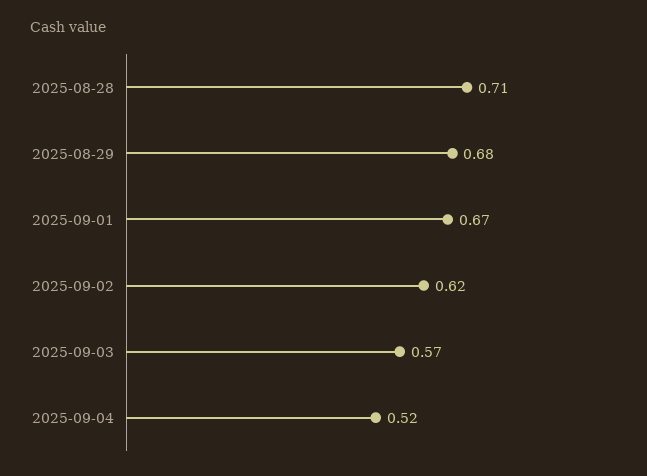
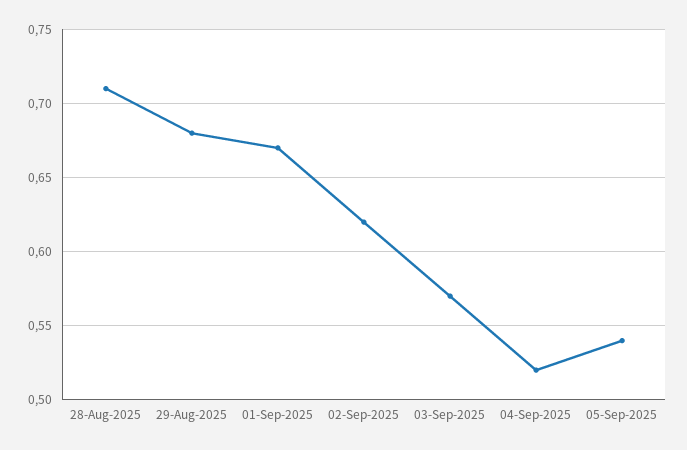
05-Sep-2025: none -> 0.54

